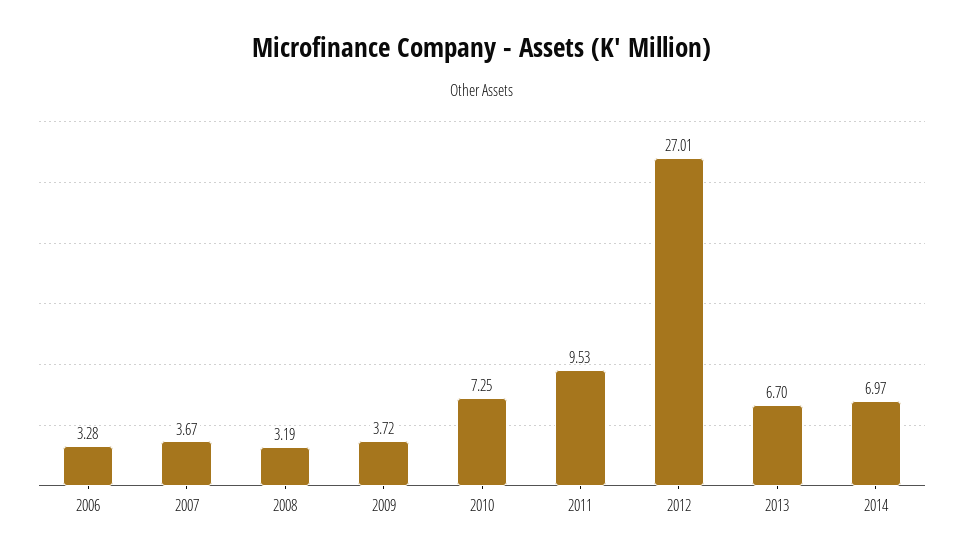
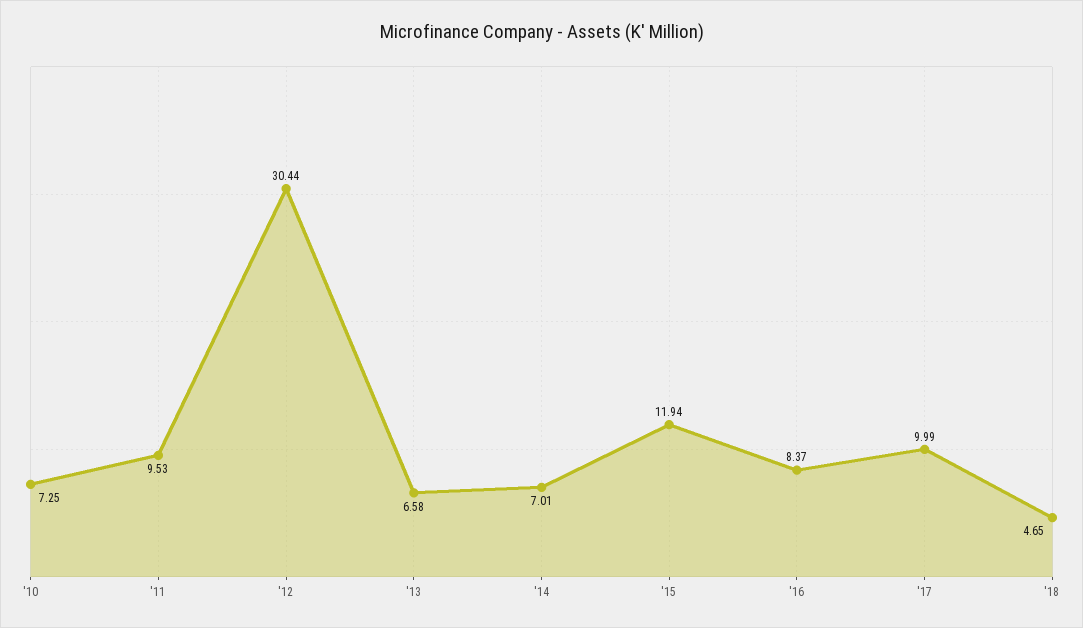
2006: 3.28 -> none
2007: 3.67 -> none
2008: 3.19 -> none
2009: 3.72 -> none
2012: 27.01 -> 30.44
2013: 6.7 -> 6.58
2014: 6.97 -> 7.01
'15: none -> 11.94
'16: none -> 8.37
'17: none -> 9.99
'18: none -> 4.65

